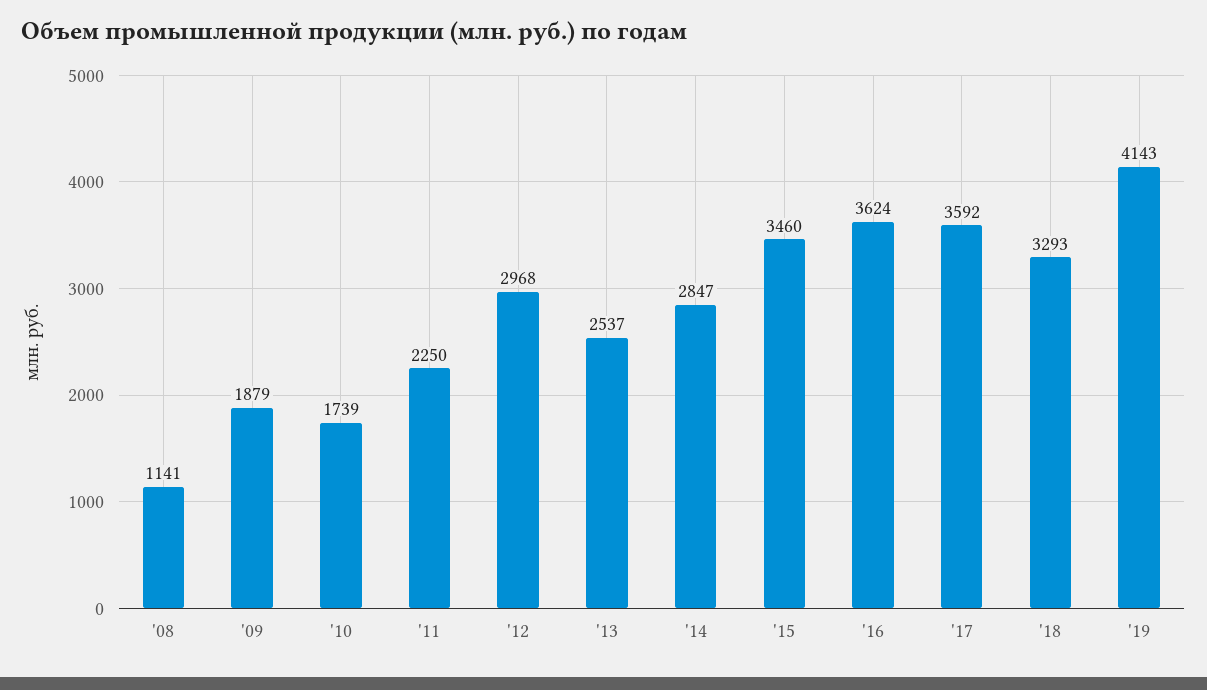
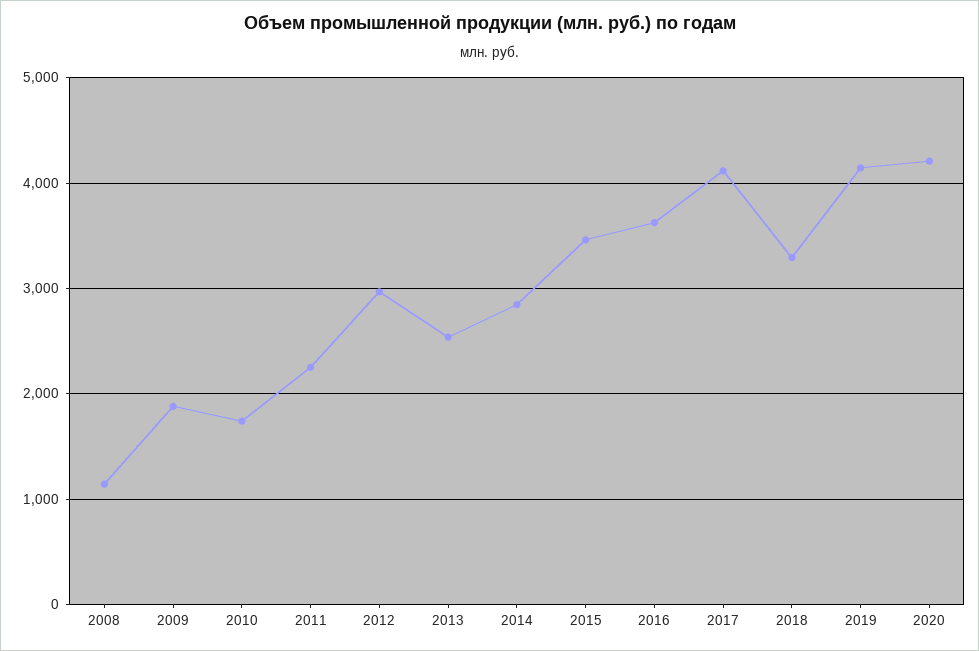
'17: 3592 -> 4100
2020: none -> 4200

